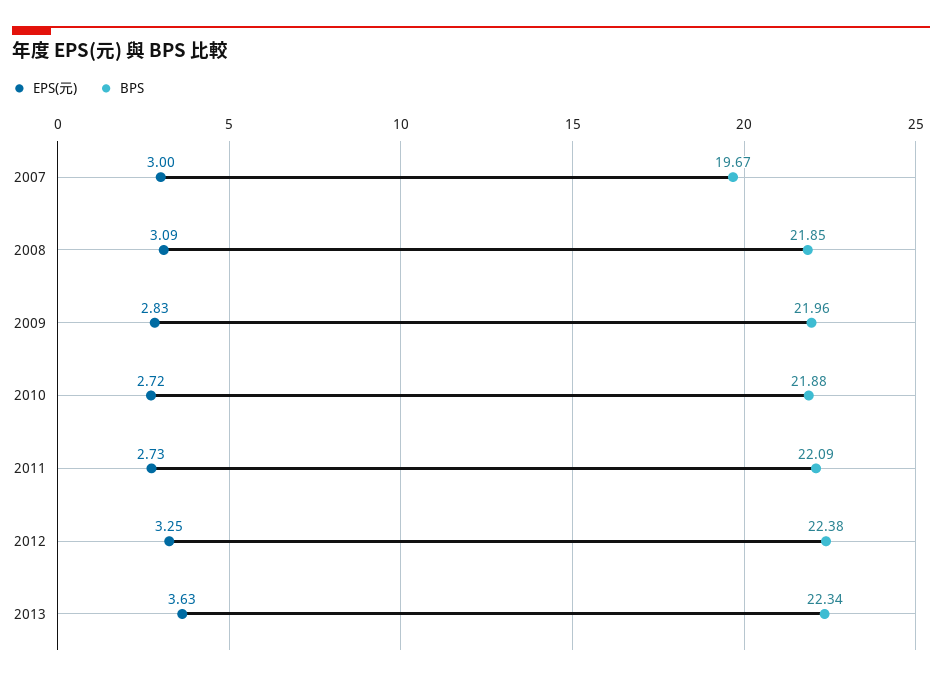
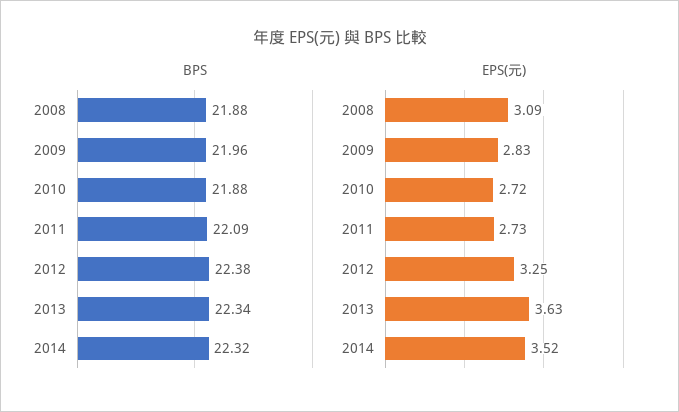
EPS(元), 2007: 3 -> none
BPS, 2007: 19.67 -> none
BPS, 2008: 21.85 -> 21.88
BPS, 2014: none -> 22.32
EPS(元), 2014: none -> 3.52

